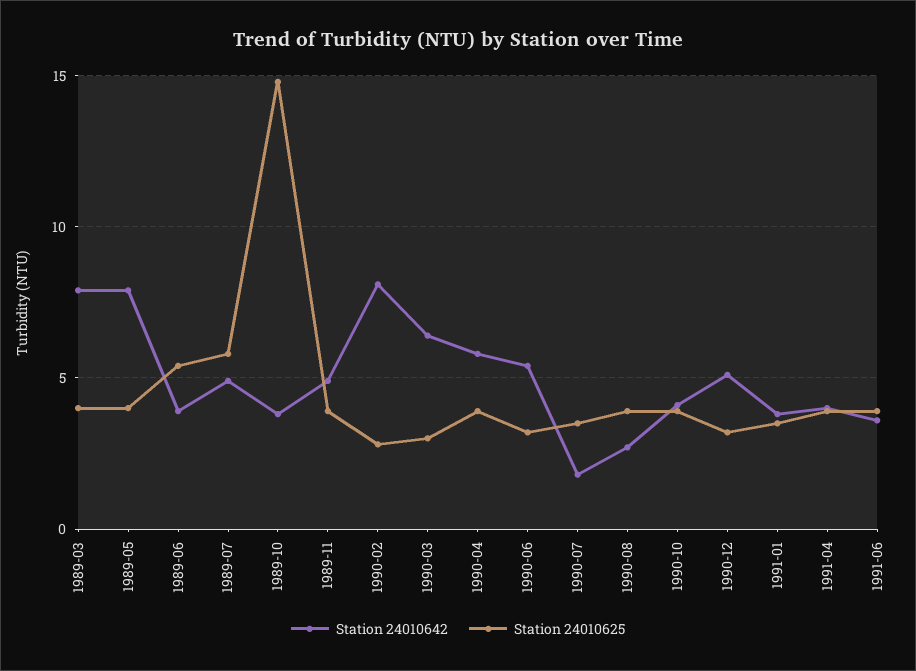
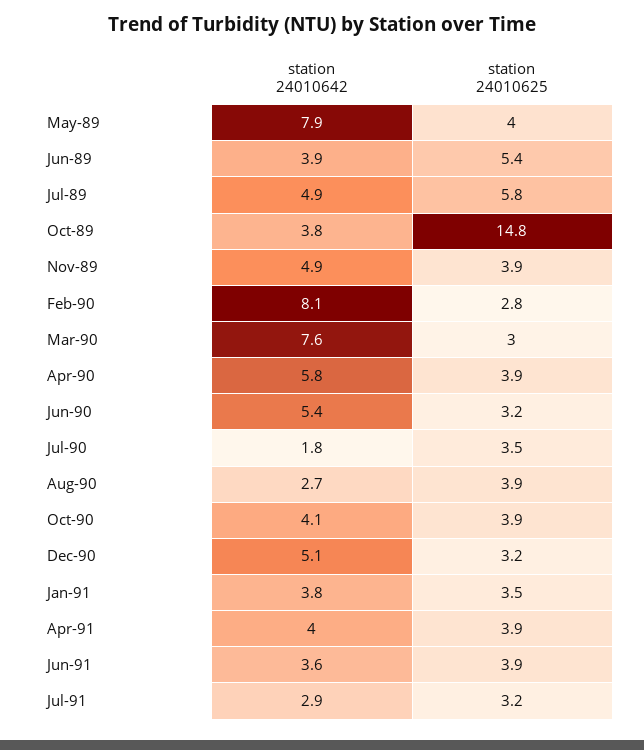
Station 24010642, 1989-03: 8 -> none
Station 24010625, 1989-03: 4 -> none
Station 24010642, 1990-03: 6.5 -> 7.6
Station 24010642, Jul-91: none -> 2.9
Station 24010625, Jul-91: none -> 3.2

